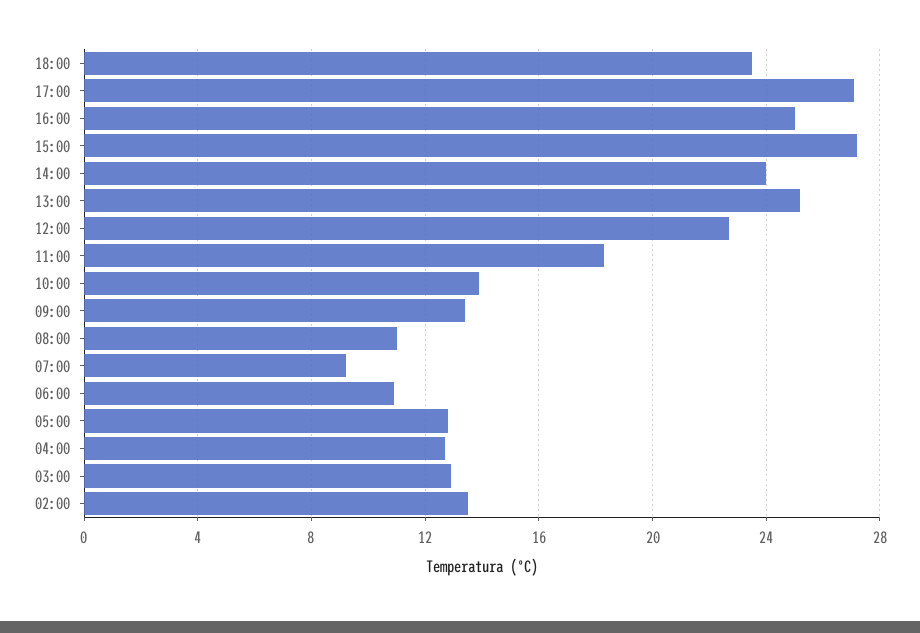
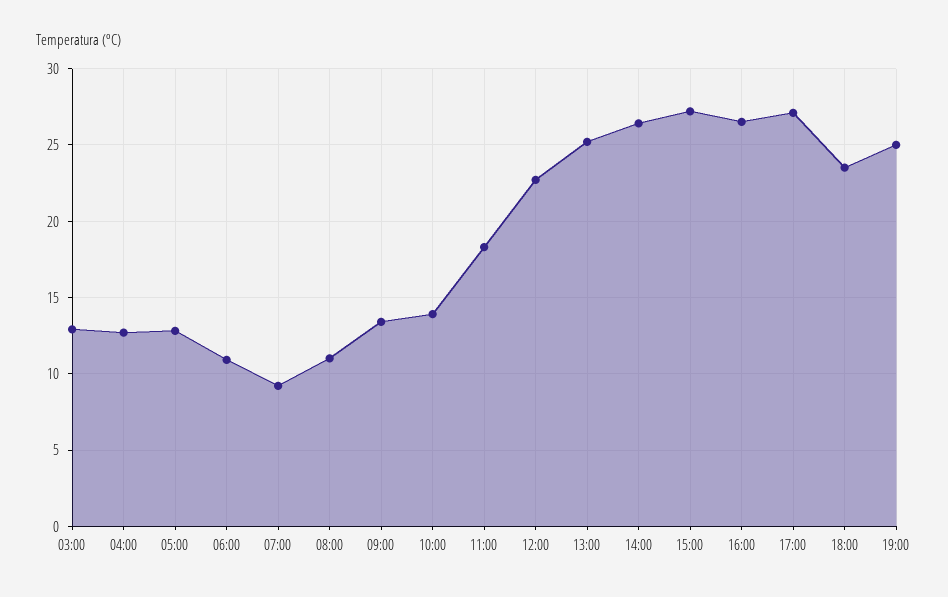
16:00: 25 -> 26.5
14:00: 24 -> 26.5
02:00: 13.5 -> none
19:00: none -> 25

